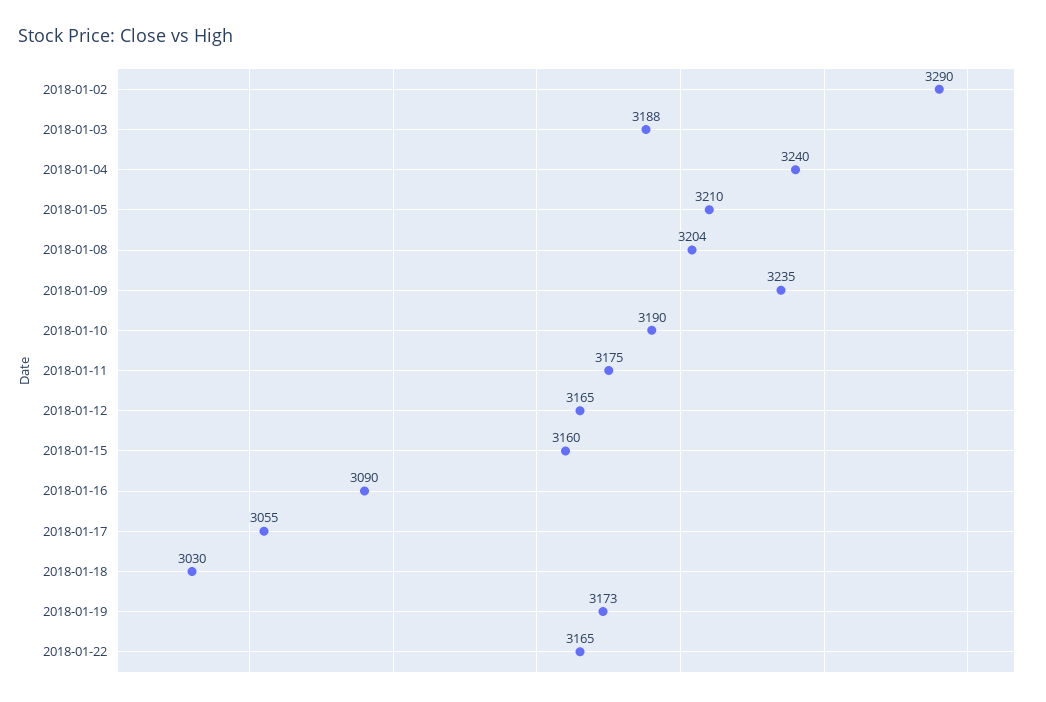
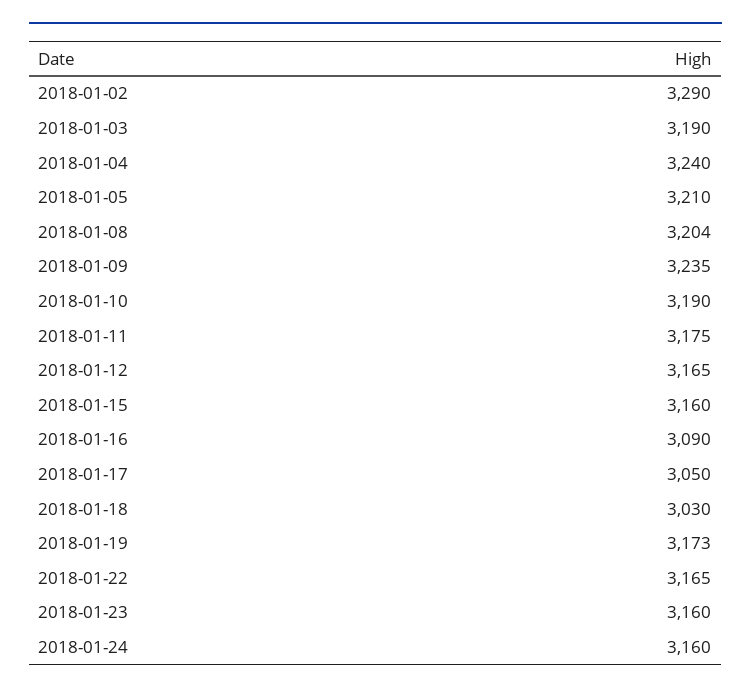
2018-01-03: 3188 -> 3190
2018-01-17: 3055 -> 3050
2018-01-23: none -> 3160
2018-01-24: none -> 3160

